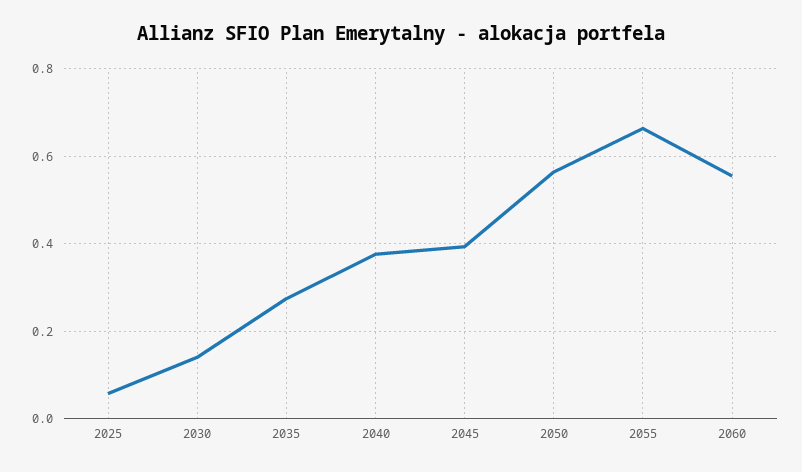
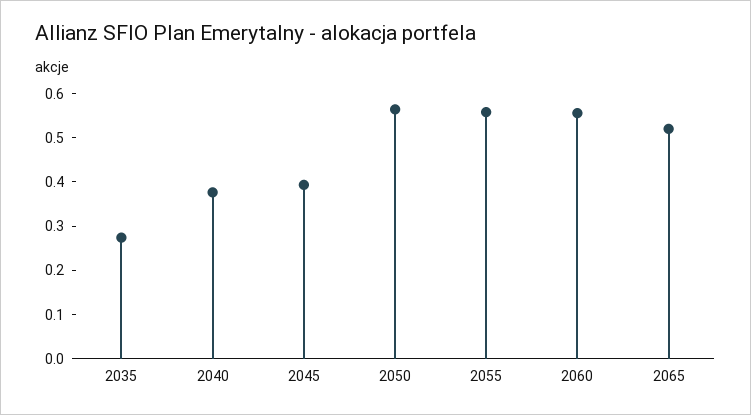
2025: 0.06 -> none
2030: 0.14 -> none
2055: 0.66 -> 0.56
2065: none -> 0.52

